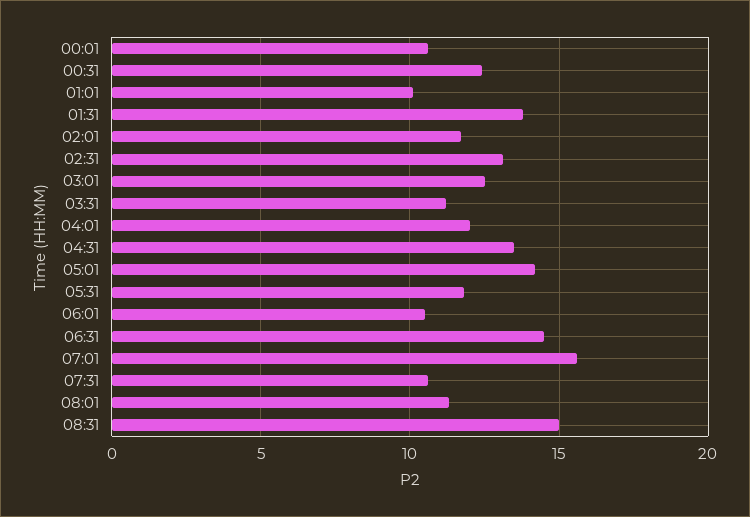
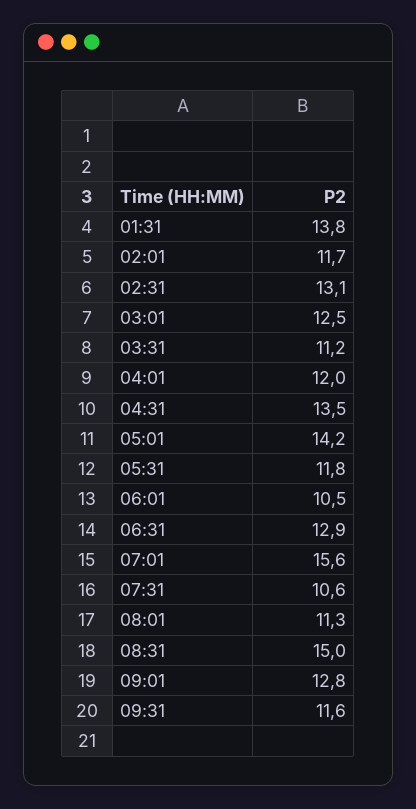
00:01: 10.5 -> none
00:31: 12.5 -> none
01:01: 10 -> none
06:31: 14.5 -> 12.9
09:01: none -> 12.8
09:31: none -> 11.6

